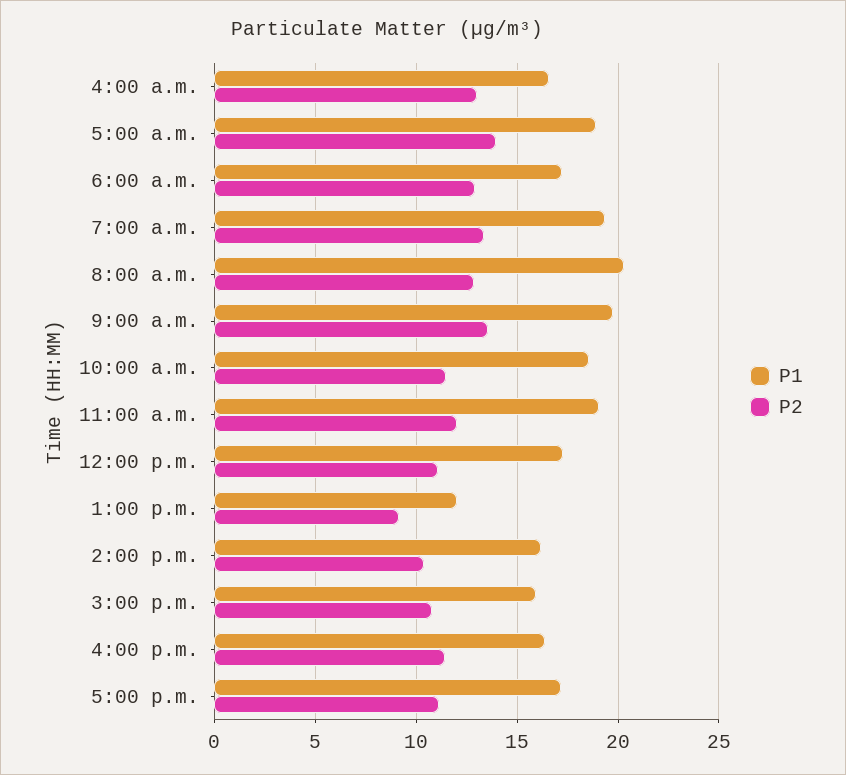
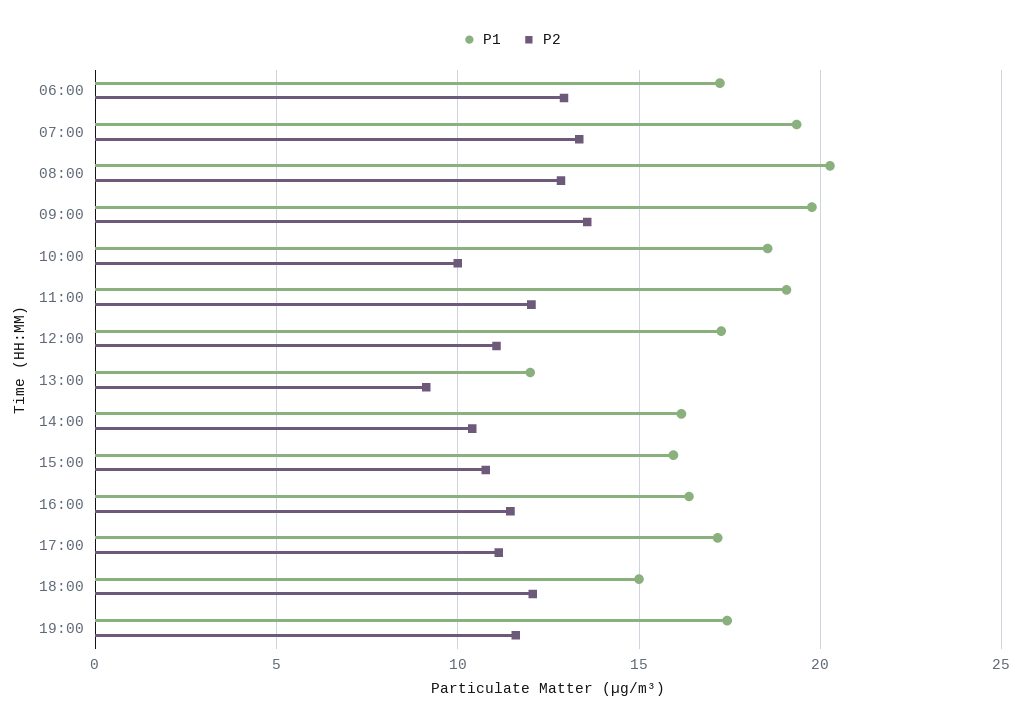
P1, 4:00 a.m.: 16.5 -> none
P2, 4:00 a.m.: 13 -> none
P1, 5:00 a.m.: 19 -> none
P2, 5:00 a.m.: 14 -> none
P2, 10:00 a.m.: 11.5 -> 10
P1, 18:00: none -> 15
P2, 18:00: none -> 12
P1, 19:00: none -> 17.5
P2, 19:00: none -> 11.5

